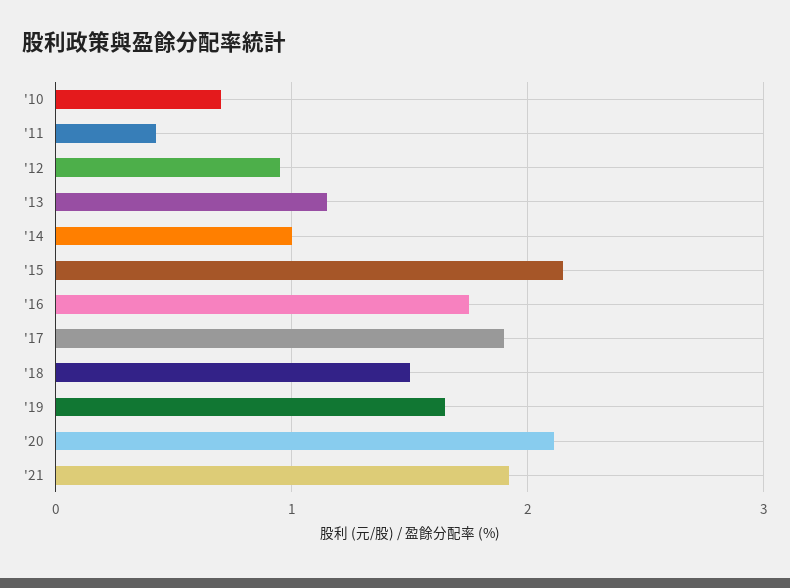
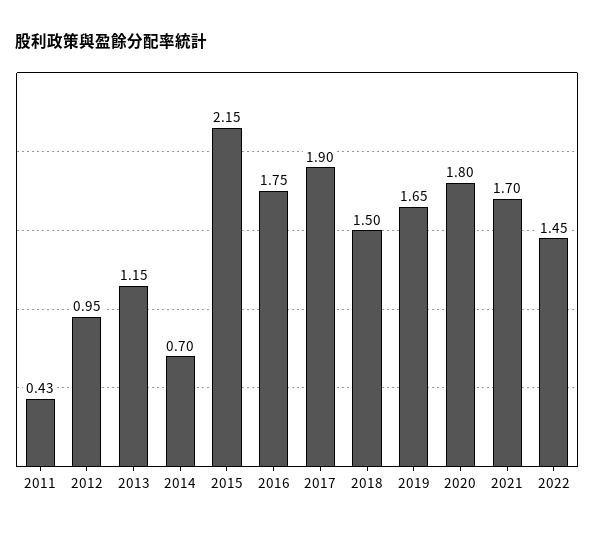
'10: 0.7 -> none
'14: 1 -> 0.7
'20: 2.1 -> 1.8
'21: 1.9 -> 1.7
2022: none -> 1.45

